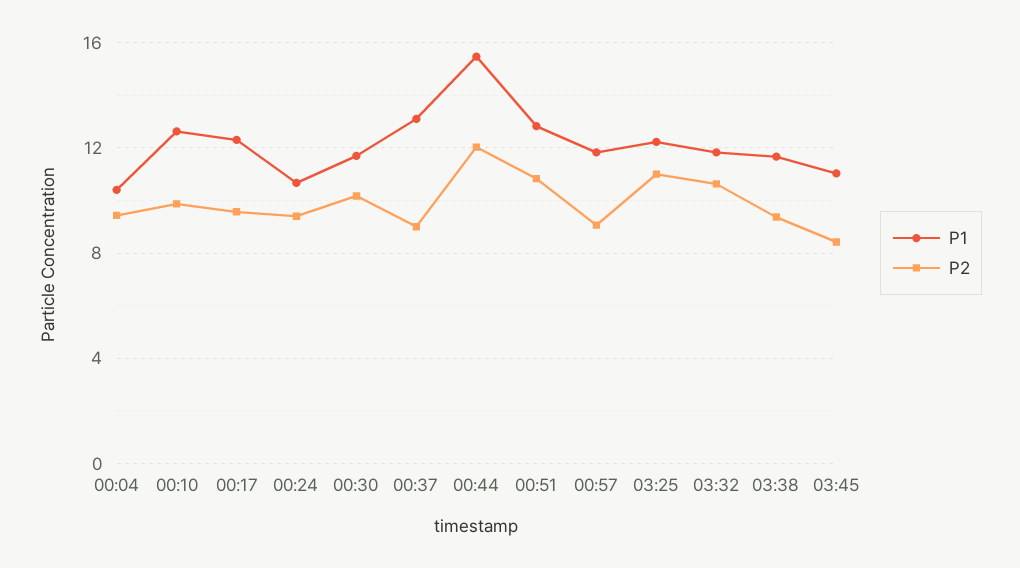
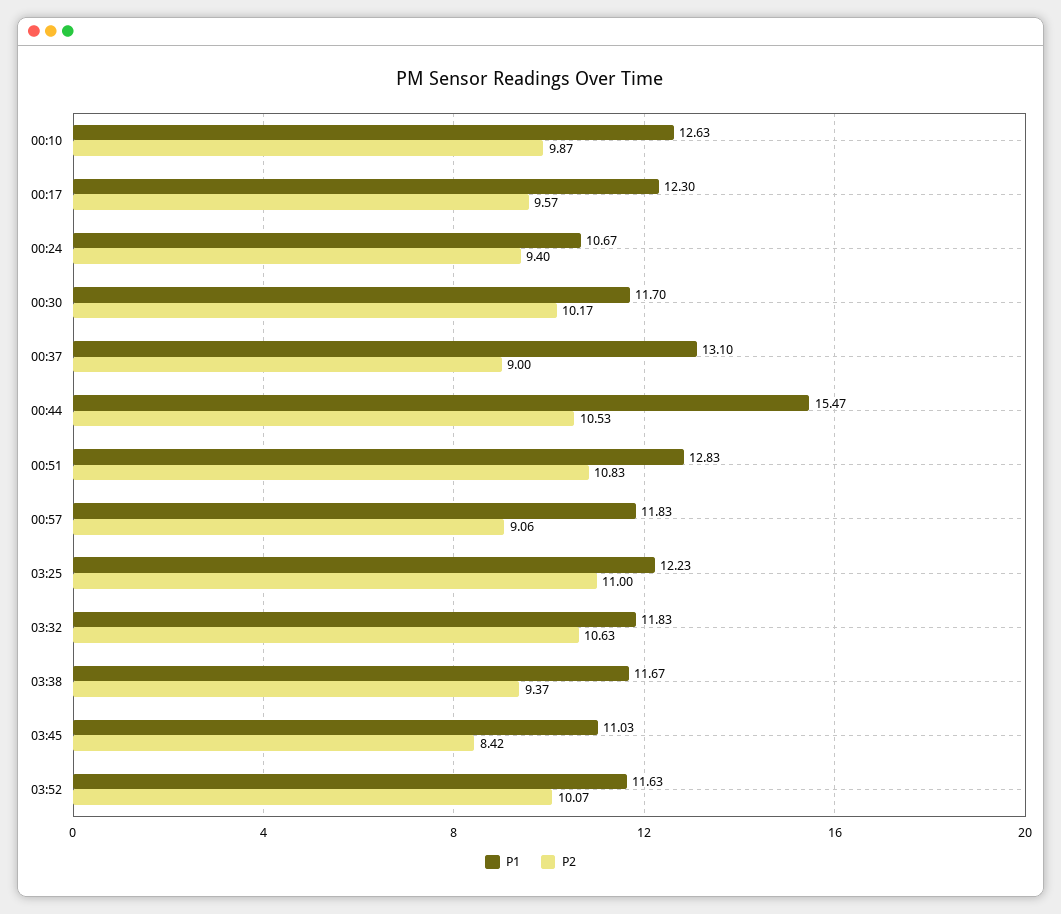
P1, 00:04: 10.5 -> none
P2, 00:04: 9.5 -> none
P2, 00:44: 12 -> 10.53
P1, 03:52: none -> 11.63
P2, 03:52: none -> 10.07

